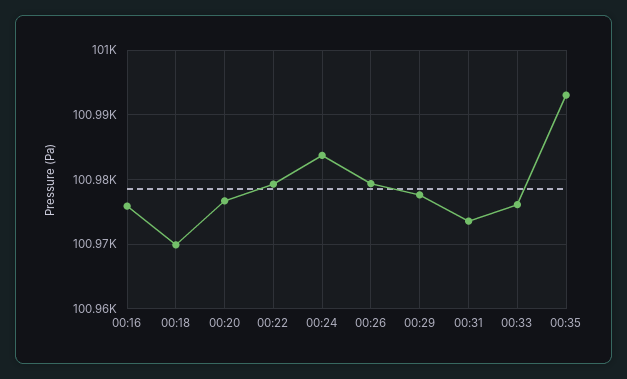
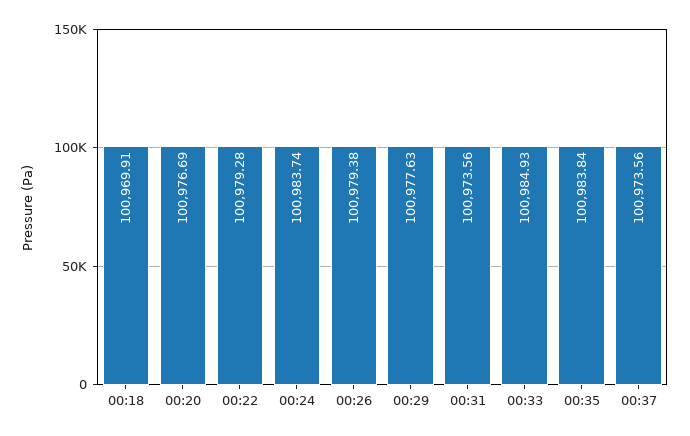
00:16: 100976 -> none
00:33: 100976 -> 100984.93
00:35: 100993 -> 100983.84
00:37: none -> 100973.56

